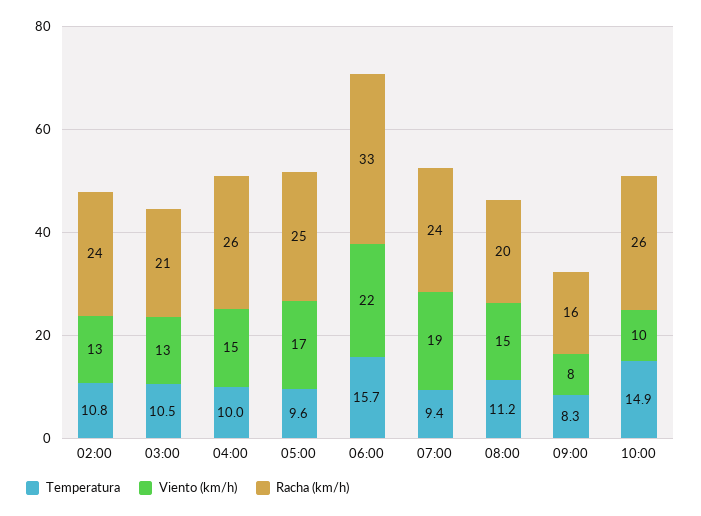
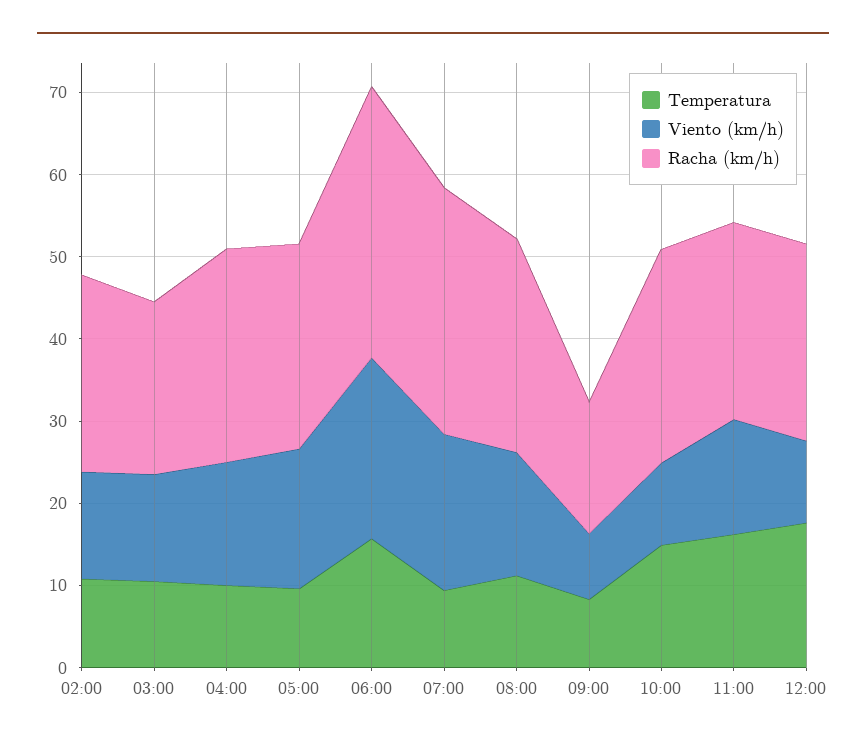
Racha (km/h), 07:00: 24 -> 30
Racha (km/h), 08:00: 20 -> 26
Temperatura, 11:00: none -> 16
Viento (km/h), 11:00: none -> 14
Racha (km/h), 11:00: none -> 24
Temperatura, 12:00: none -> 18
Viento (km/h), 12:00: none -> 10
Racha (km/h), 12:00: none -> 24

